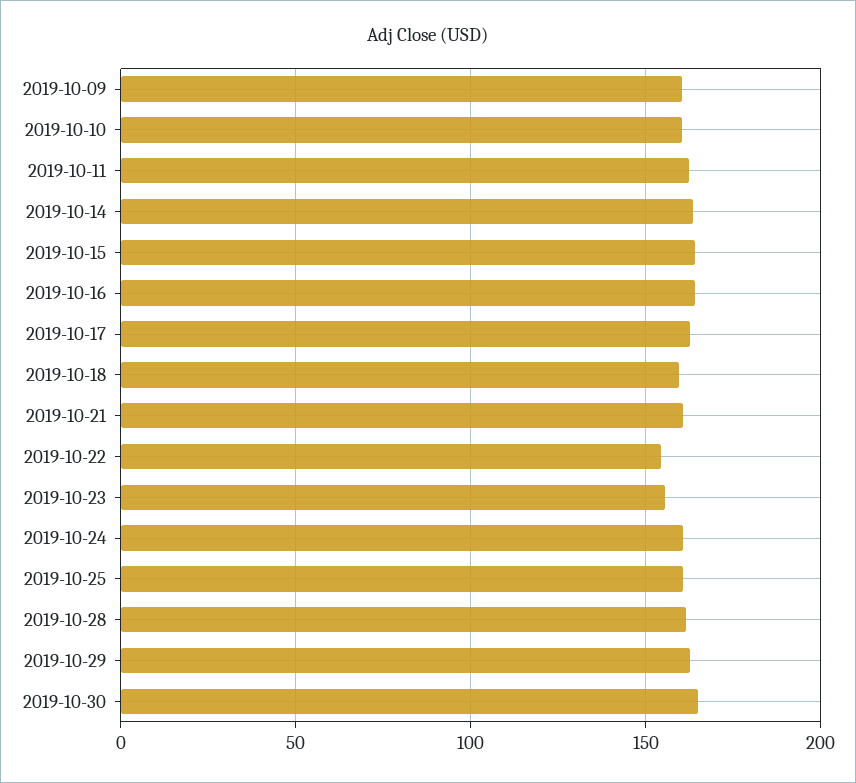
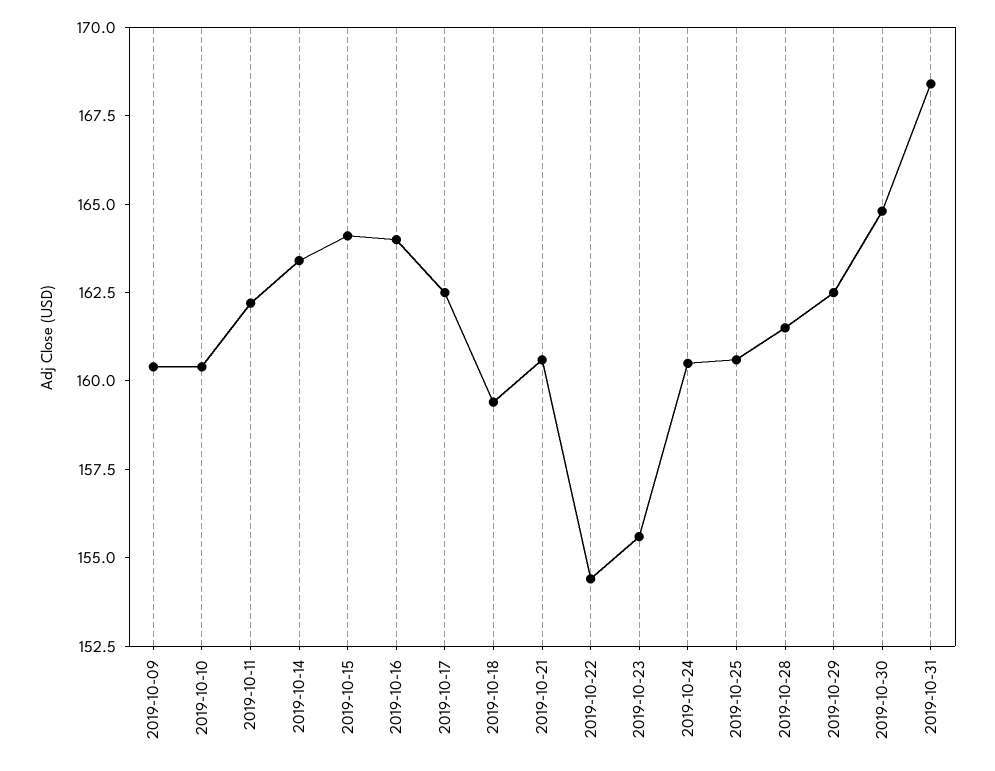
2019-10-31: none -> 168.5

